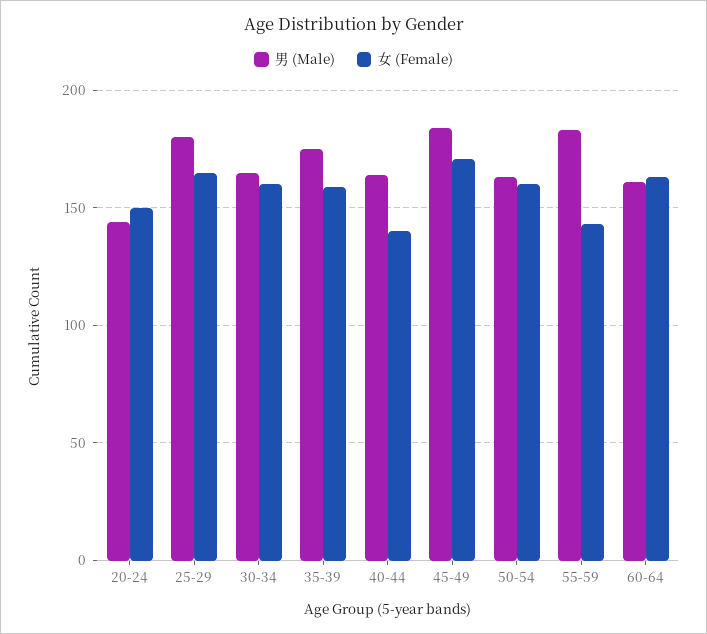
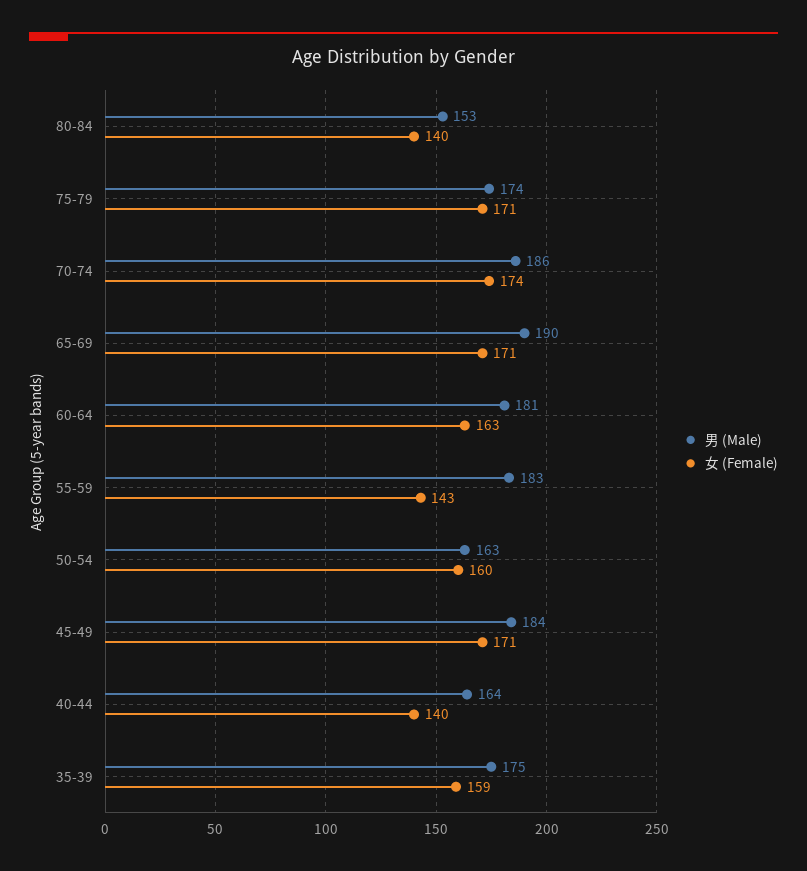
男 (Male), 20-24: 145 -> none
女 (Female), 20-24: 150 -> none
男 (Male), 25-29: 180 -> none
女 (Female), 25-29: 165 -> none
男 (Male), 30-34: 165 -> none
女 (Female), 30-34: 160 -> none
男 (Male), 60-64: 160 -> 181
男 (Male), 80-84: none -> 153
女 (Female), 80-84: none -> 140
男 (Male), 75-79: none -> 174
女 (Female), 75-79: none -> 171
男 (Male), 70-74: none -> 186
女 (Female), 70-74: none -> 174
男 (Male), 65-69: none -> 190
女 (Female), 65-69: none -> 171

